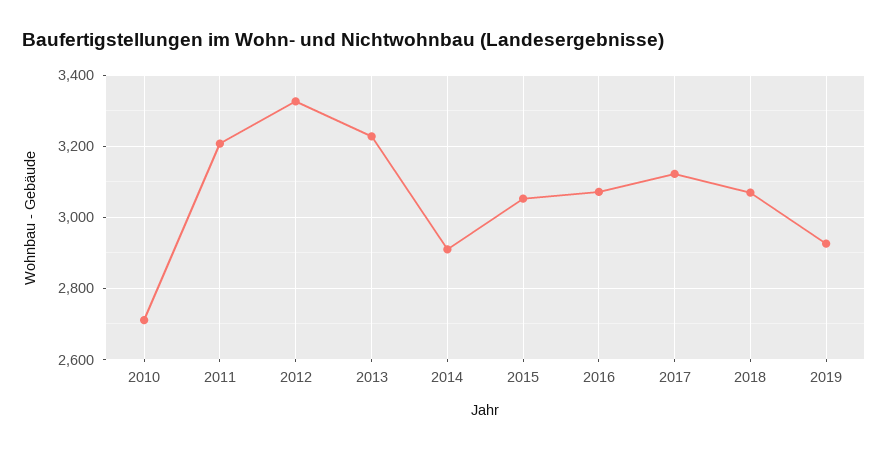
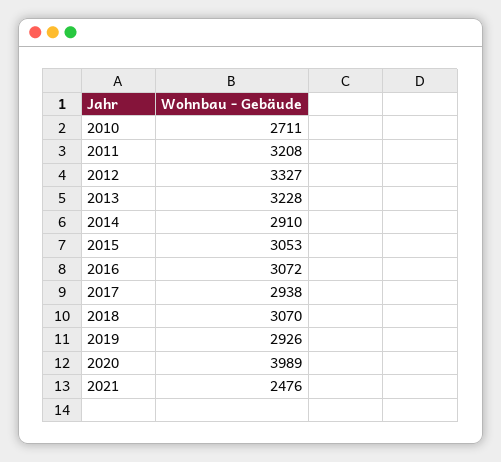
2017: 3120 -> 2938
2020: none -> 3989
2021: none -> 2476

